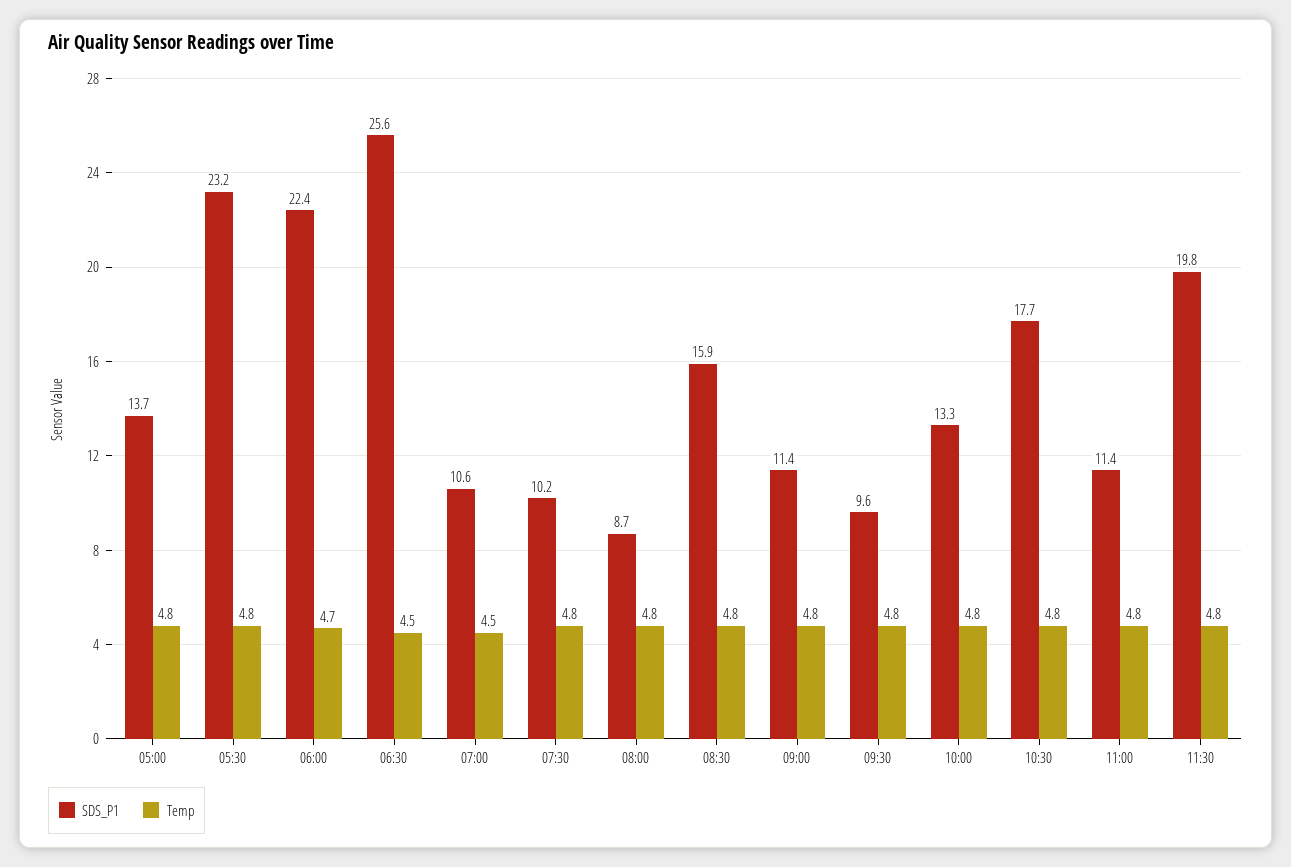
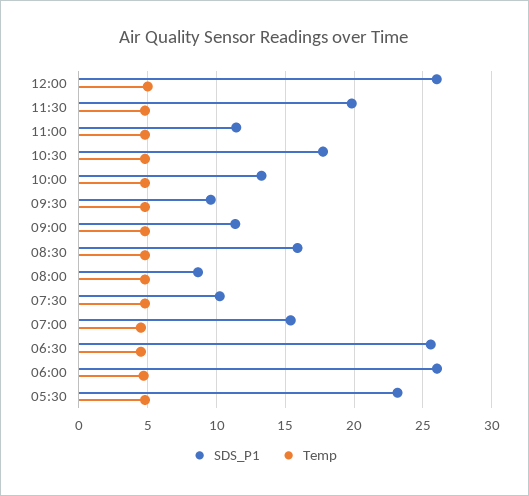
SDS_P1, 05:00: 13.7 -> none
Temp, 05:00: 4.8 -> none
SDS_P1, 06:00: 22.4 -> 26
SDS_P1, 07:00: 10.6 -> 15.5
SDS_P1, 12:00: none -> 26
Temp, 12:00: none -> 5

